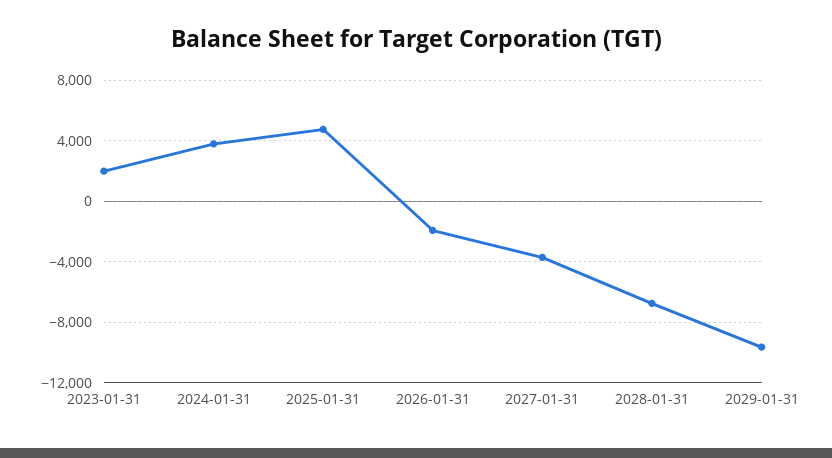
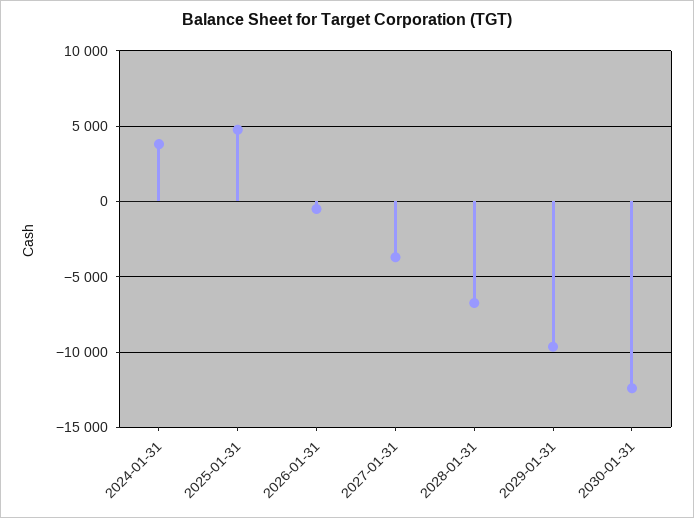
2023-01-31: 2000 -> none
2026-01-31: -2000 -> -500
2030-01-31: none -> -12500

